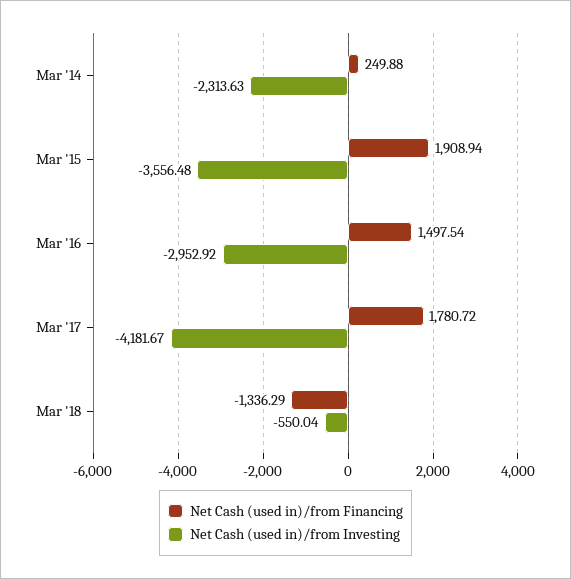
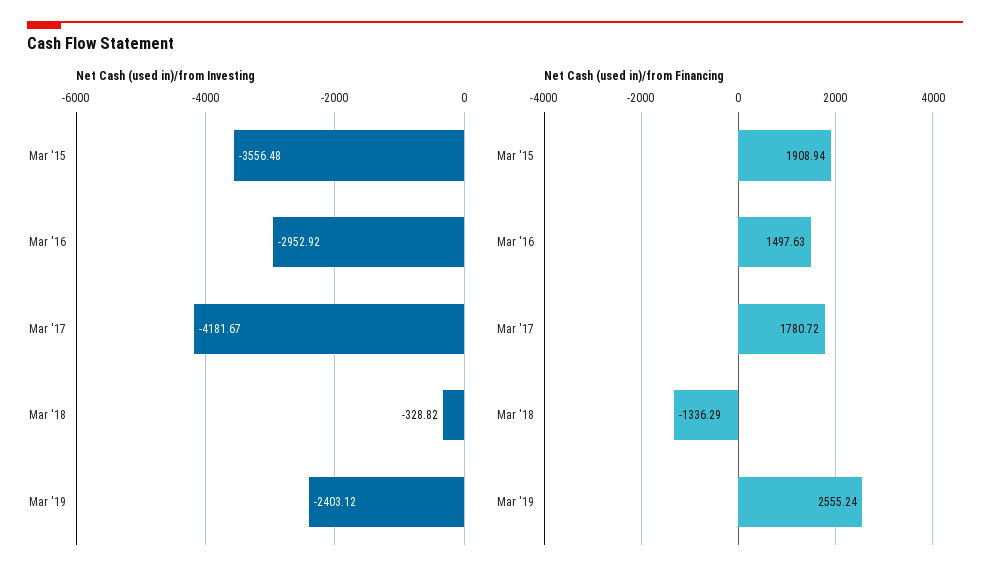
Net Cash (used in)/from Financing, Mar '14: 249.88 -> none
Net Cash (used in)/from Investing, Mar '14: -2313.63 -> none
Net Cash (used in)/from Financing, Mar '16: 1497.54 -> 1497.63
Net Cash (used in)/from Investing, Mar '18: -550.04 -> -328.82
Net Cash (used in)/from Investing, Mar '19: none -> -2403.12
Net Cash (used in)/from Financing, Mar '19: none -> 2555.24

